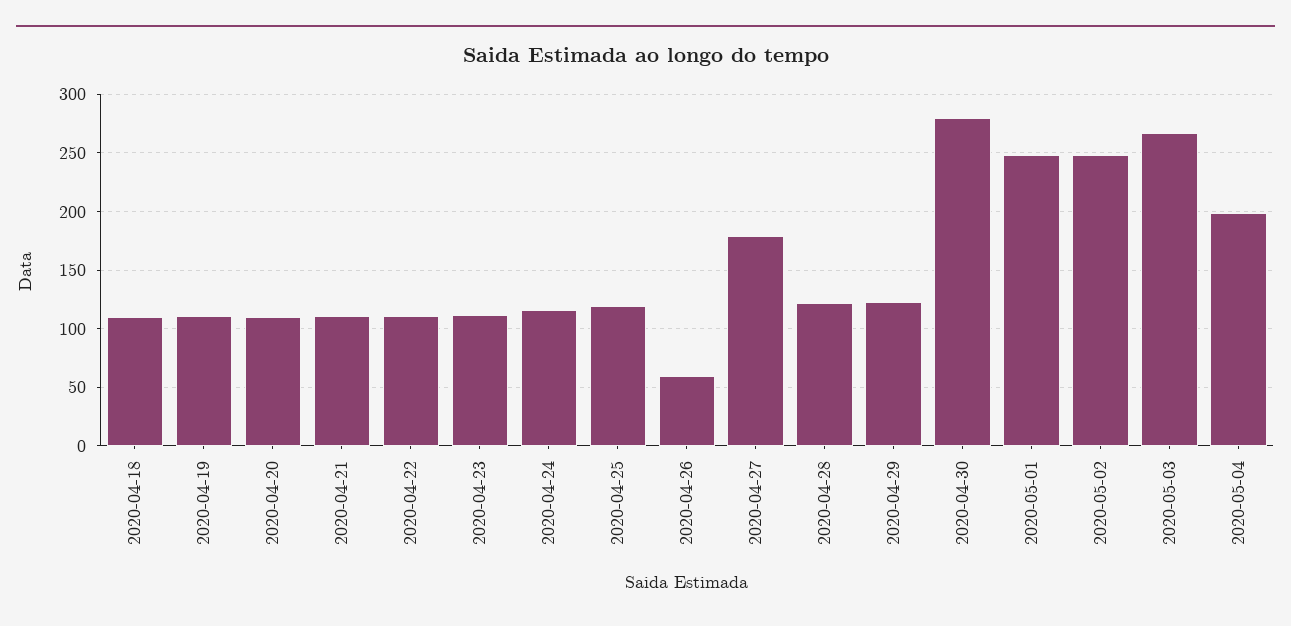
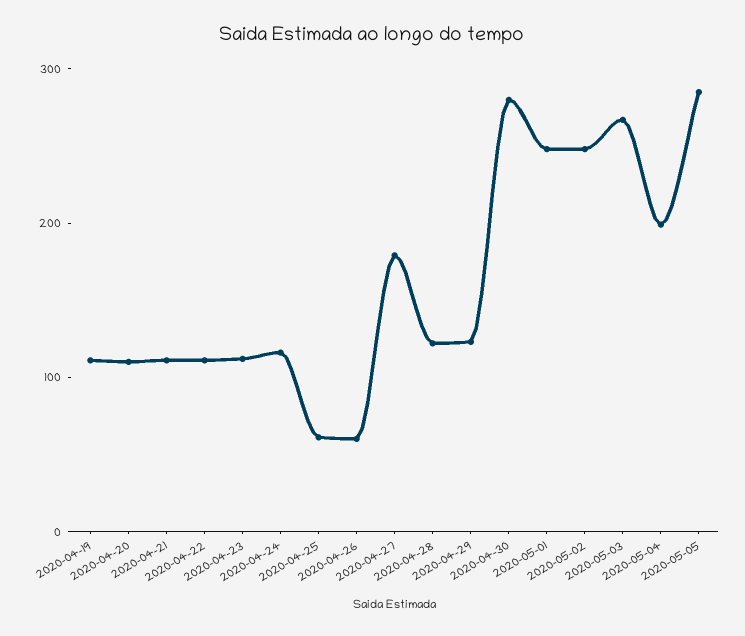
2020-04-18: 110 -> none
2020-04-25: 120 -> 60
2020-05-05: none -> 280

